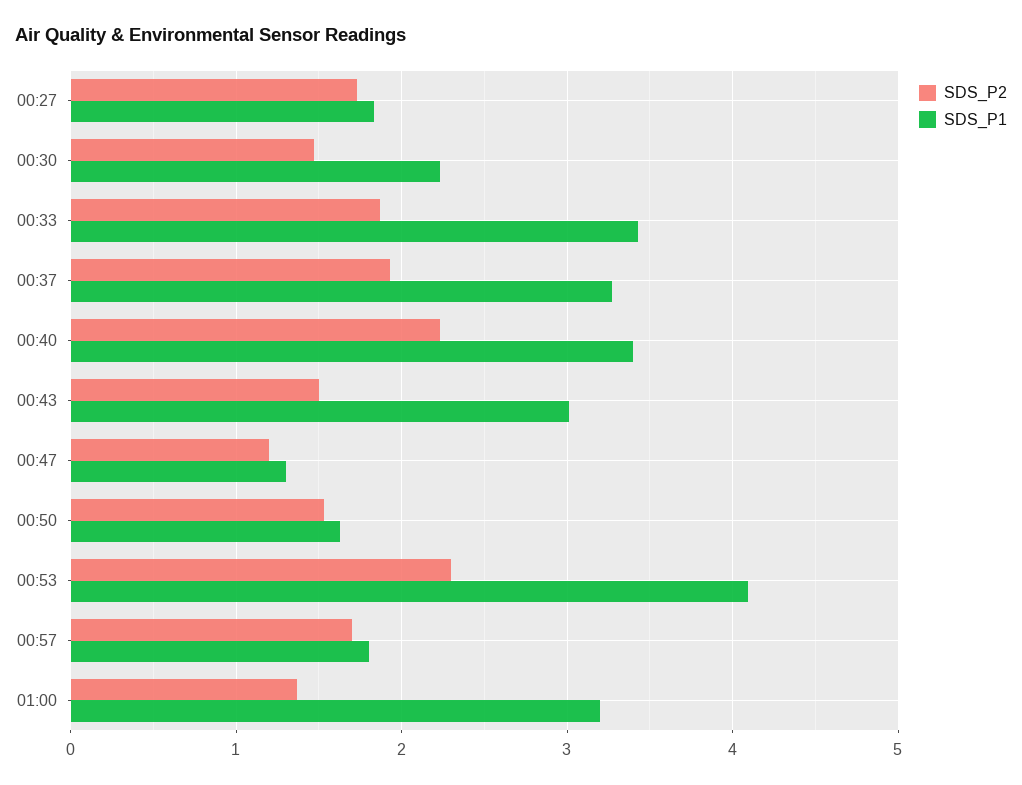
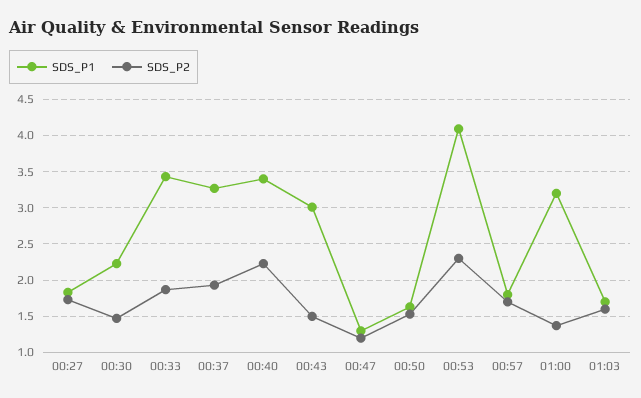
SDS_P1, 01:03: none -> 1.7
SDS_P2, 01:03: none -> 1.6

